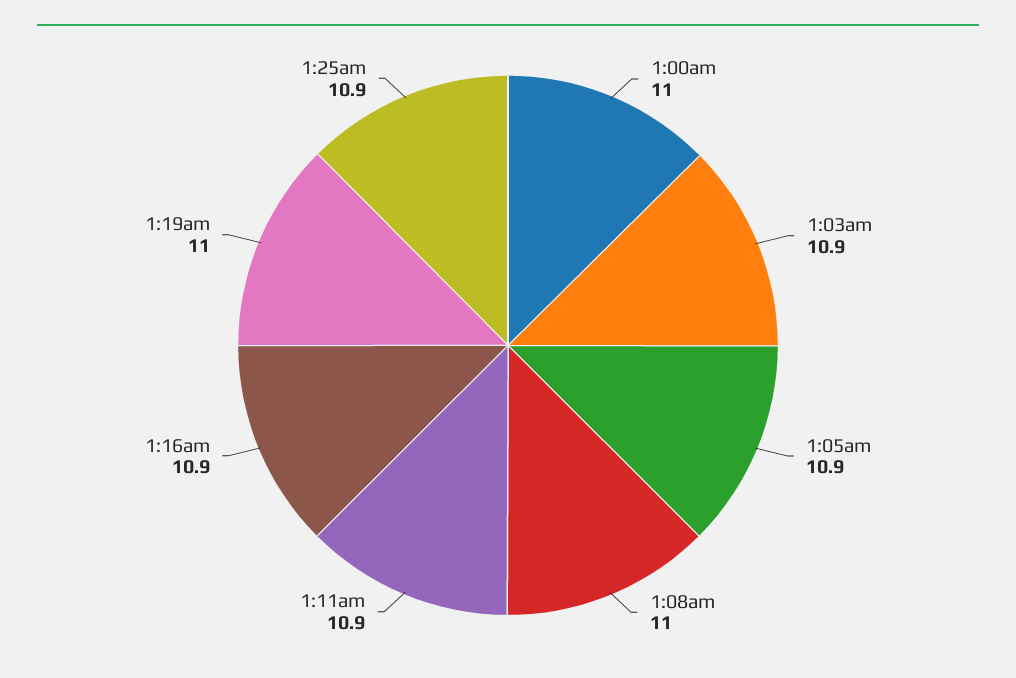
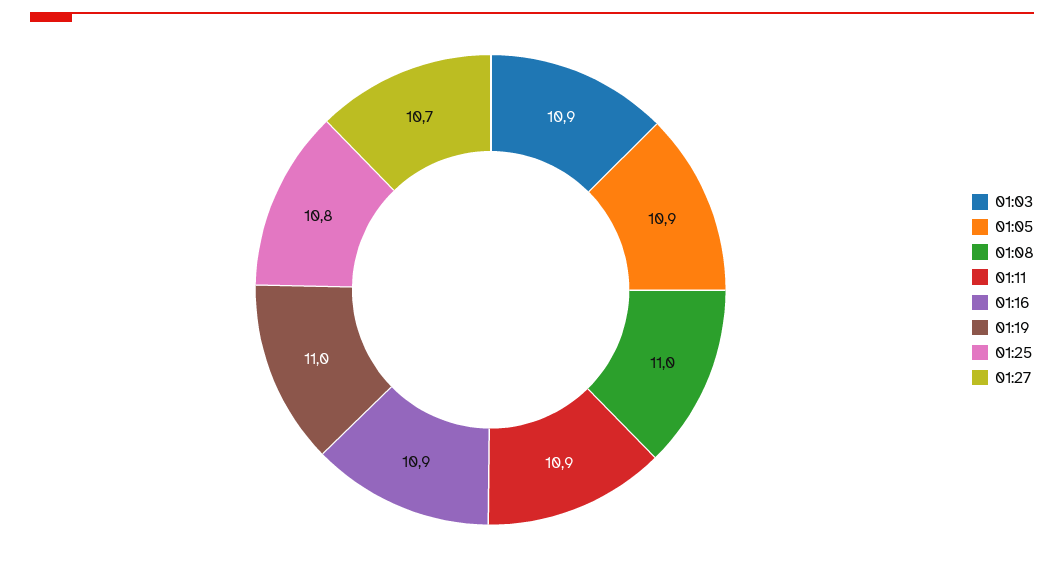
1:00am: 11 -> none
1:25am: 10.9 -> 10.8
01:27: none -> 10.7

